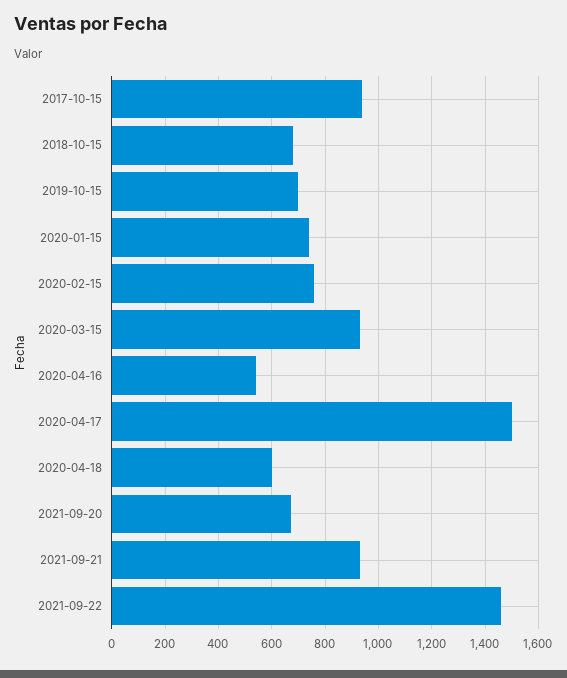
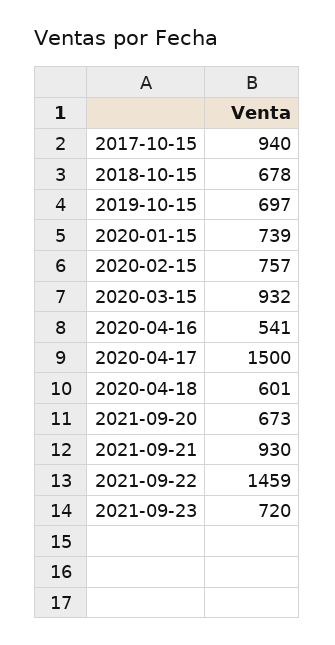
2021-09-23: none -> 720

